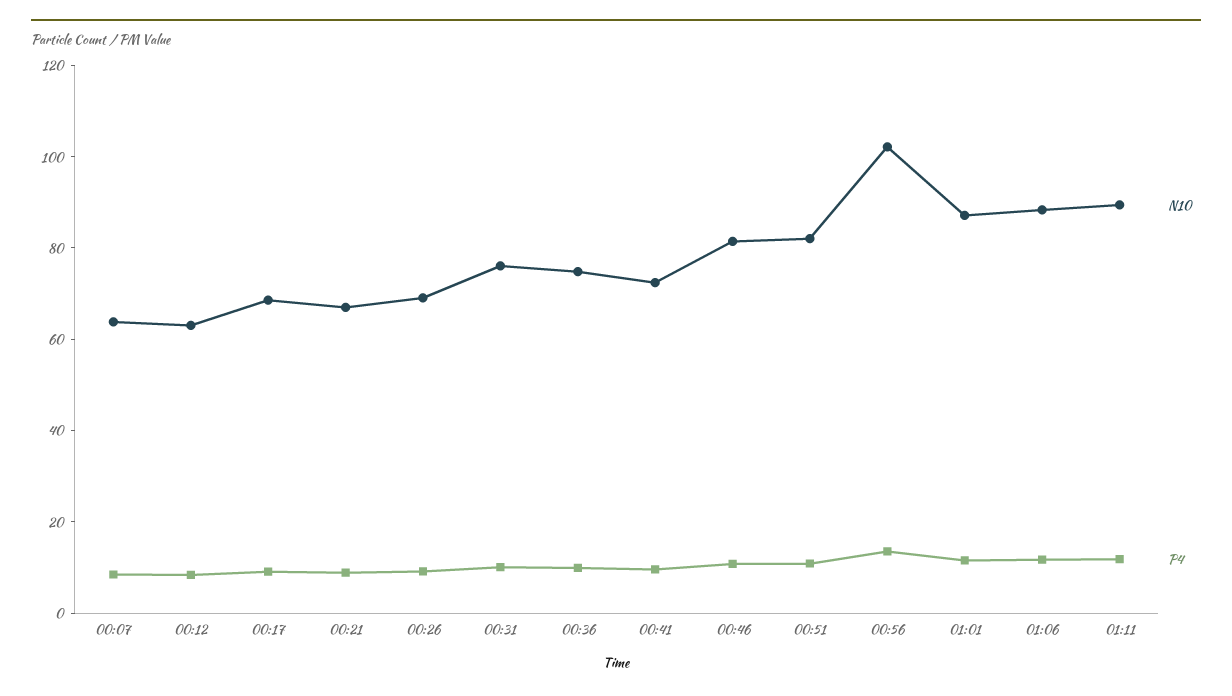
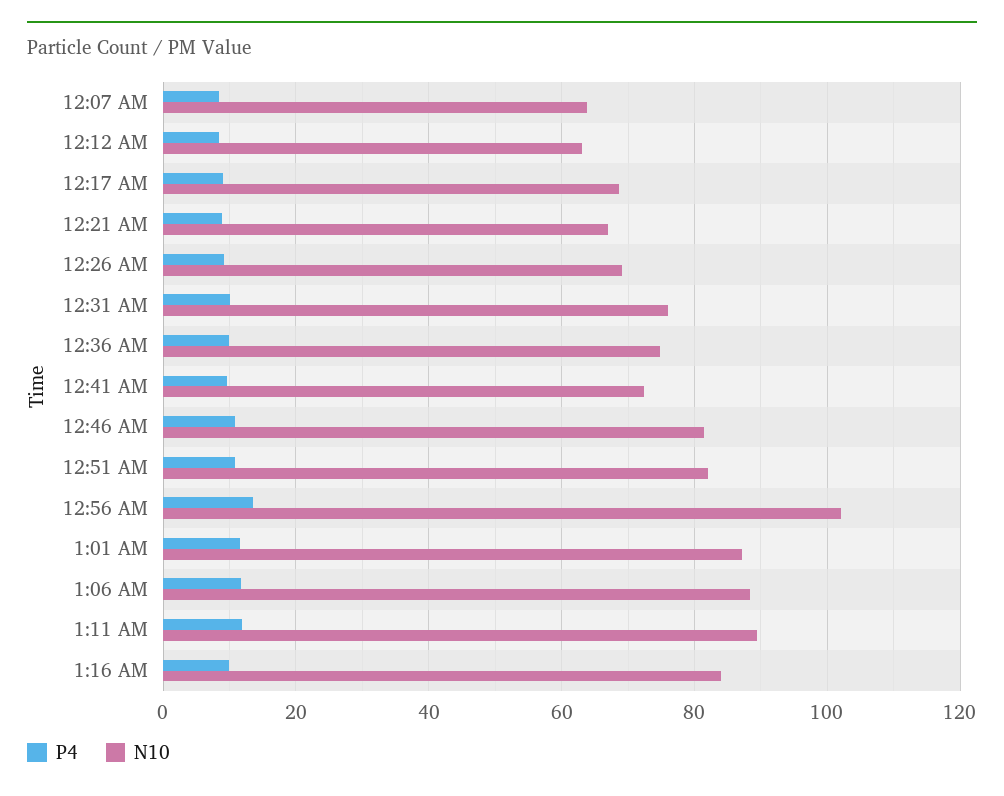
P4, 1:16 AM: none -> 10
N10, 1:16 AM: none -> 84

